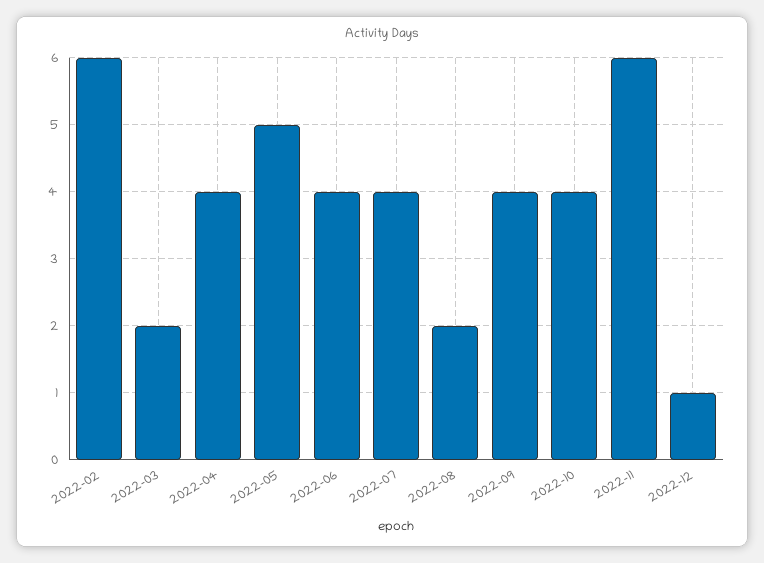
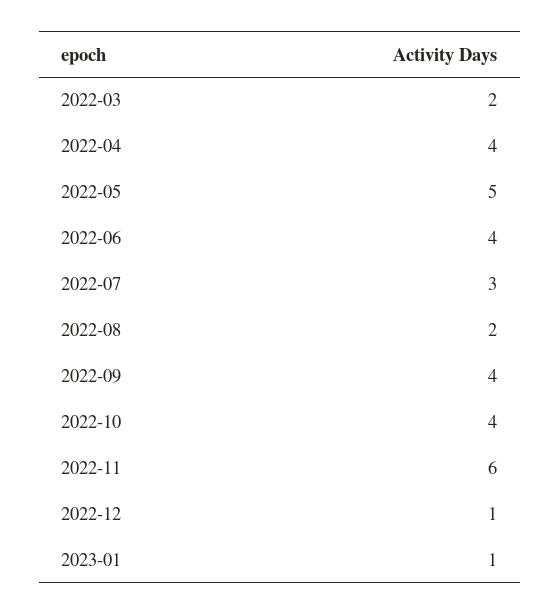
2022-02: 6 -> none
2022-07: 4 -> 3
2023-01: none -> 1

